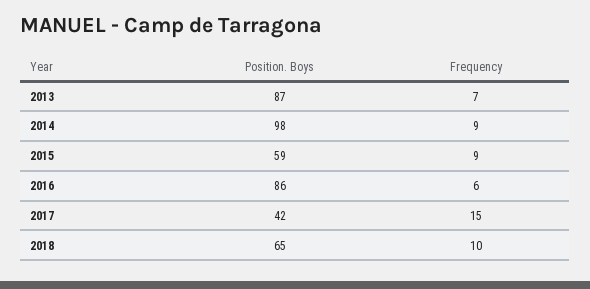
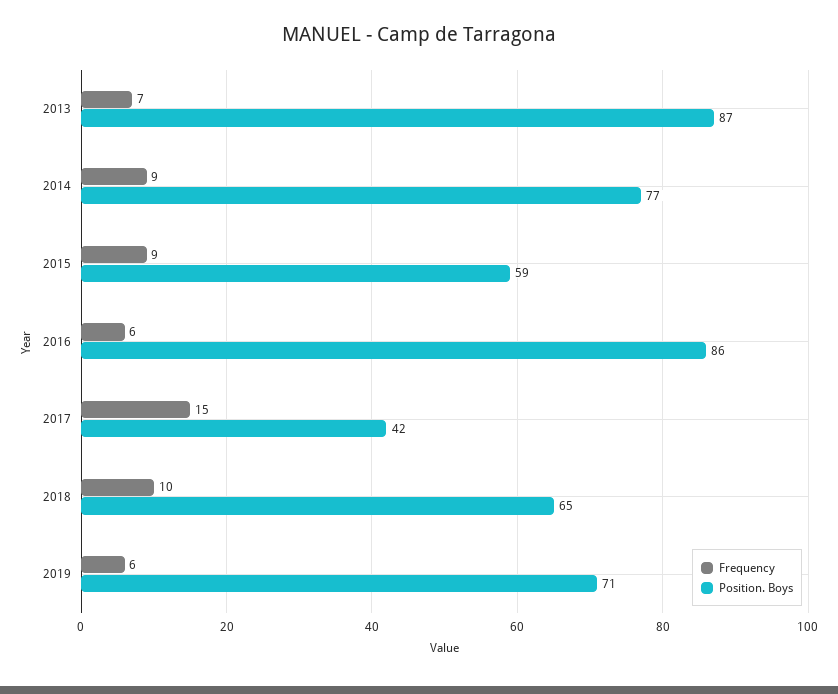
Position. Boys, 2014: 98 -> 77
Frequency, 2019: none -> 6
Position. Boys, 2019: none -> 71

